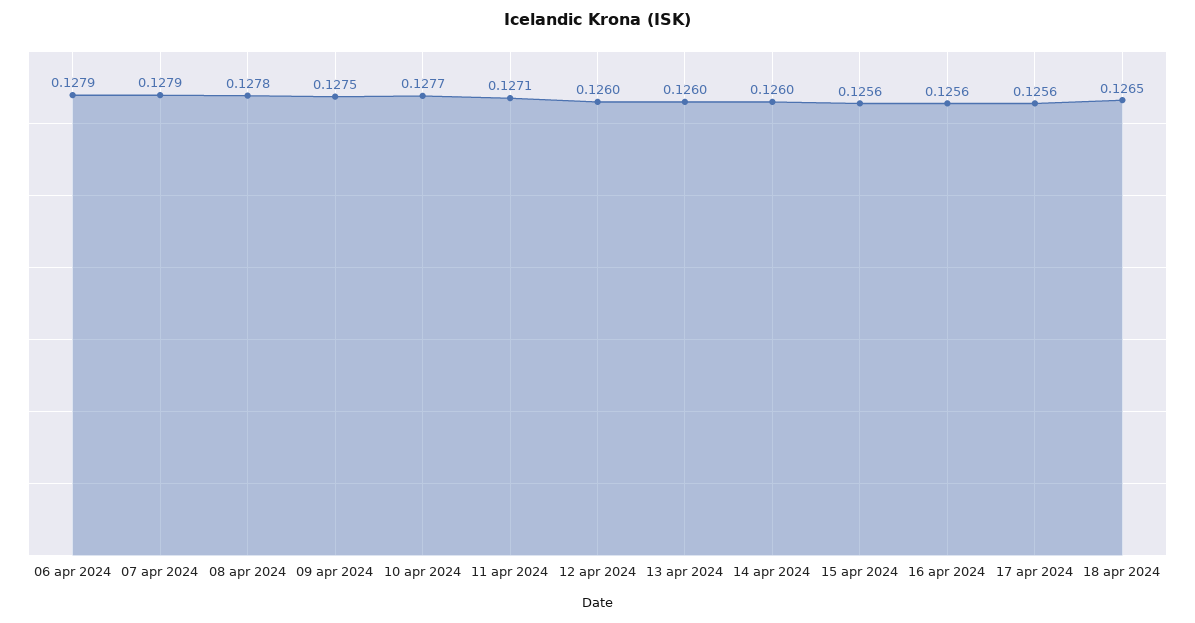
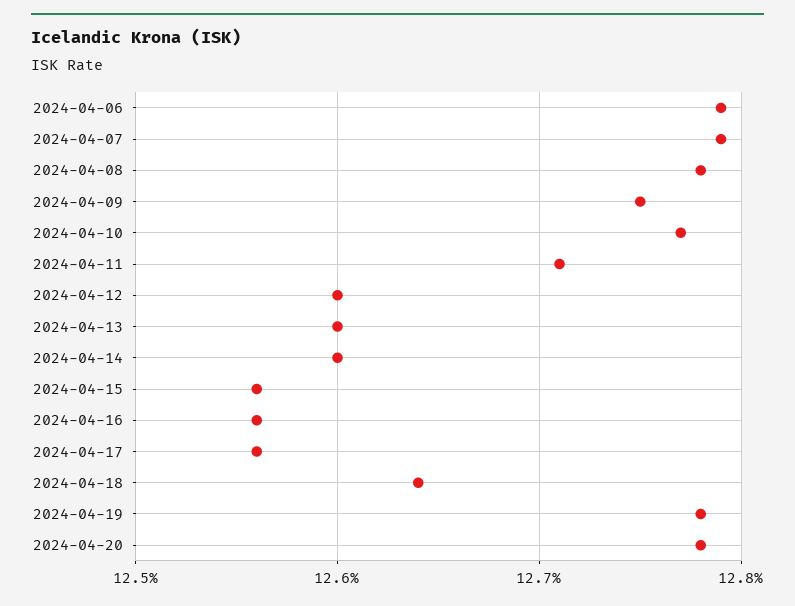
18 apr 2024: 0.1265 -> 0.1264
2024-04-19: none -> 0.1278
2024-04-20: none -> 0.1278

